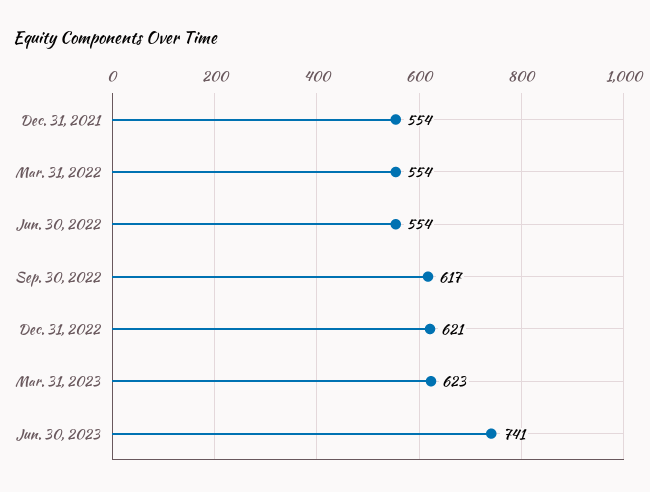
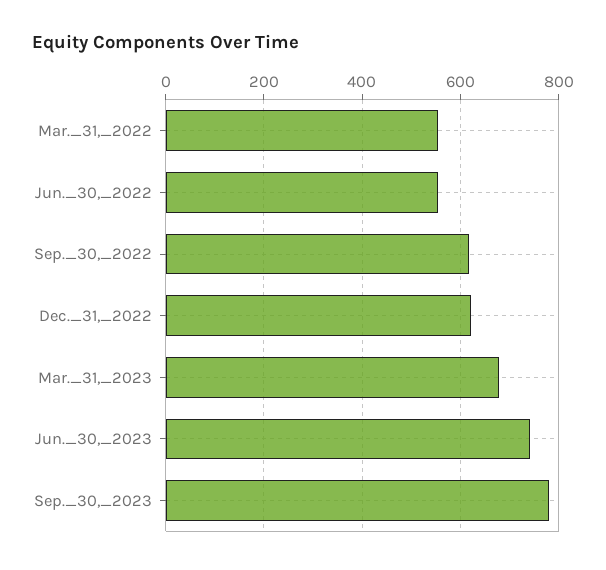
Dec. 31, 2021: 554 -> none
Mar. 31, 2023: 623 -> 680
Sep._30,_2023: none -> 780

